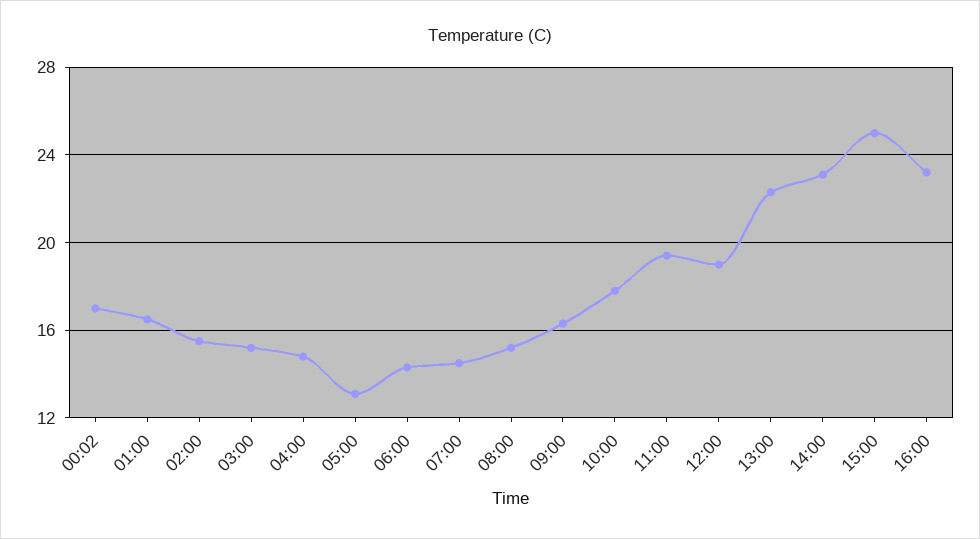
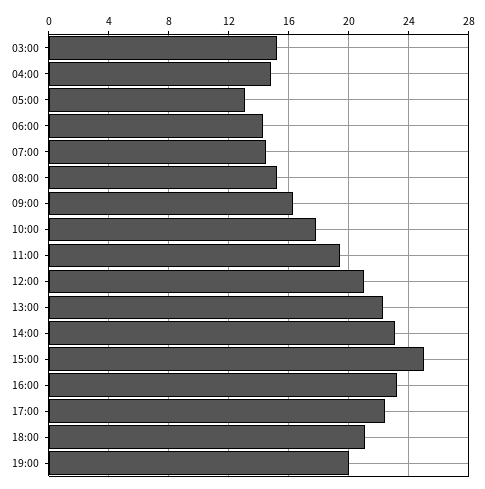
00:02: 17 -> none
01:00: 16.5 -> none
02:00: 15.5 -> none
12:00: 19 -> 21
17:00: none -> 22.5
18:00: none -> 21
19:00: none -> 20

